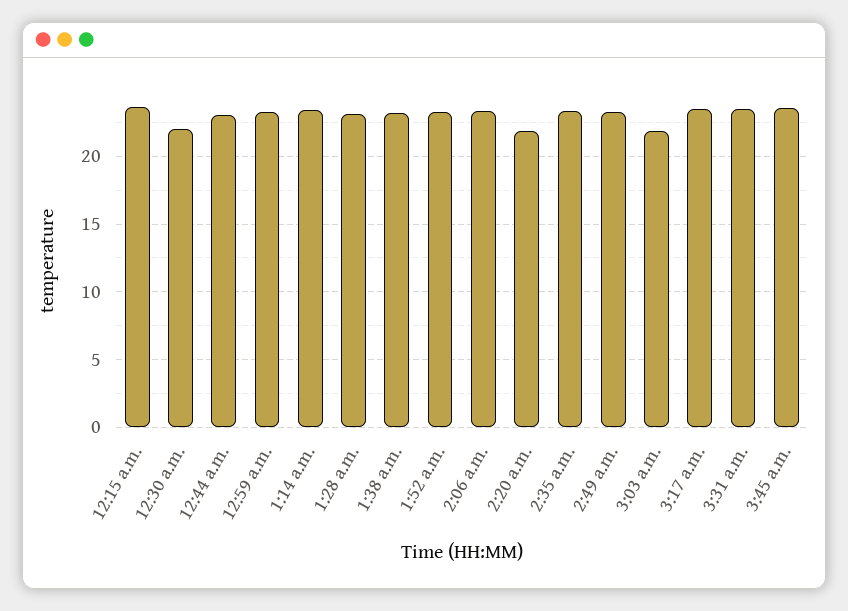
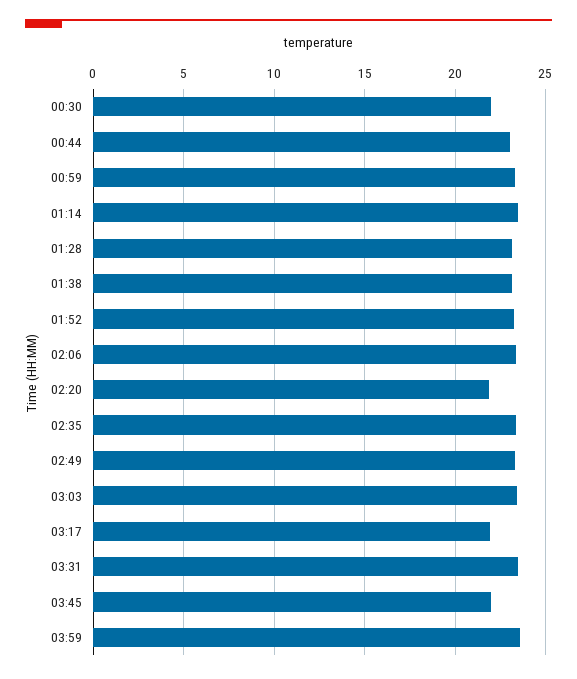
12:15 a.m.: 23.5 -> none
3:03 a.m.: 22 -> 23.5
3:17 a.m.: 23.5 -> 22
3:45 a.m.: 23.5 -> 22
03:59: none -> 23.5

